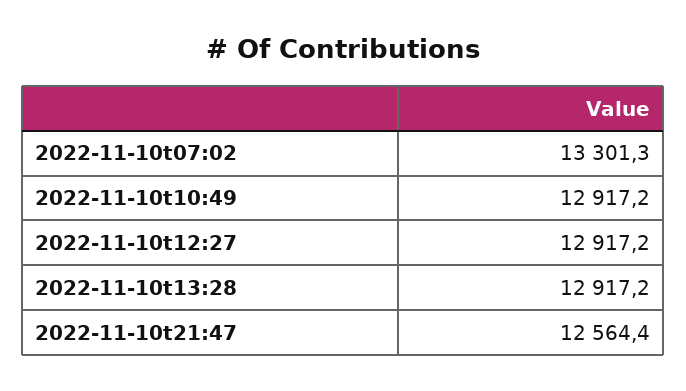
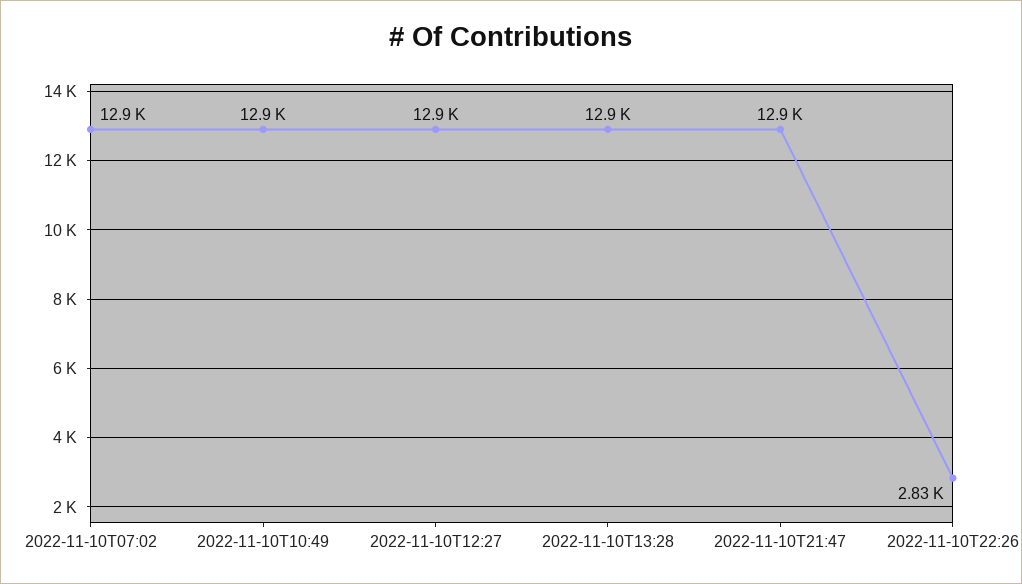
2022-11-10t07:02: 13301.3 -> 12900
2022-11-10t21:47: 12564.4 -> 12900
2022-11-10T22:26: none -> 2830

